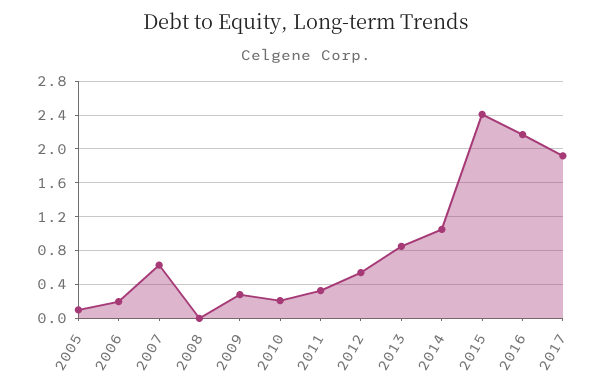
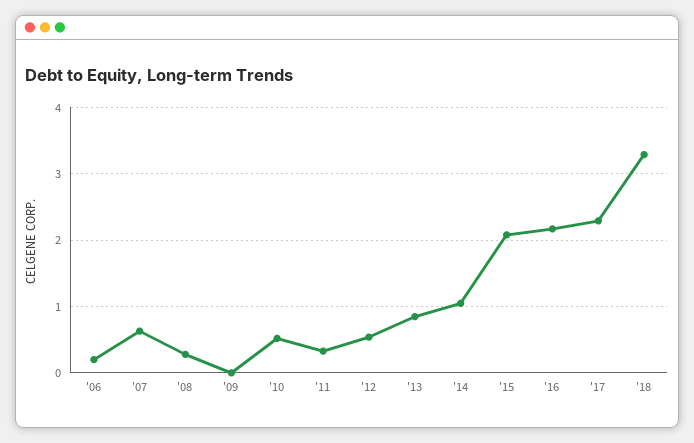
2005: 0.1 -> none
2008: 0 -> 0.3
2009: 0.3 -> 0
2010: 0.2 -> 0.5
2015: 2.4 -> 2.1
2017: 1.9 -> 2.3
'18: none -> 3.3

